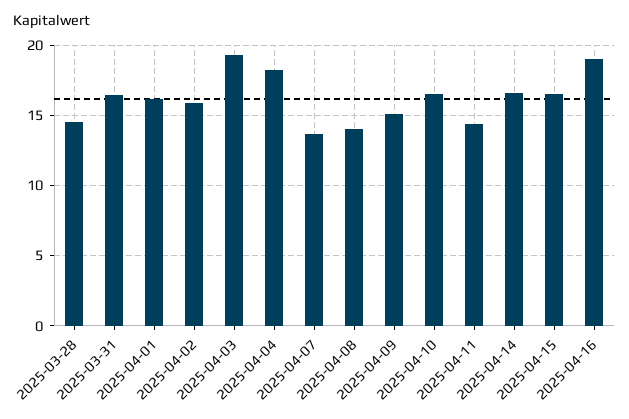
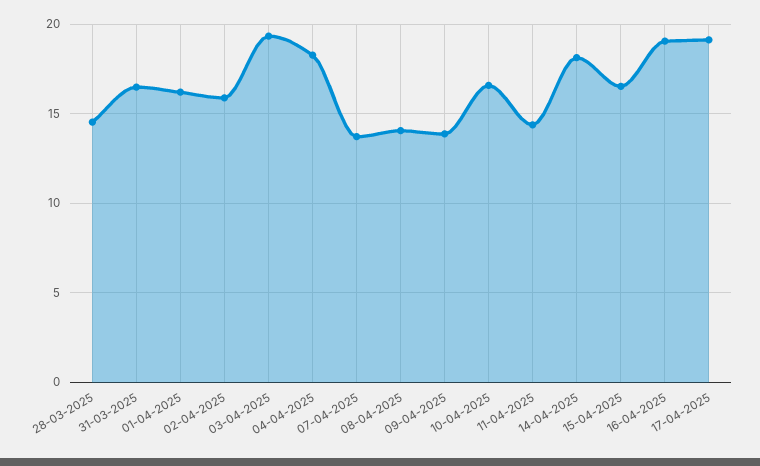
2025-04-09: 15 -> 14
2025-04-14: 16.5 -> 18
17-04-2025: none -> 19

